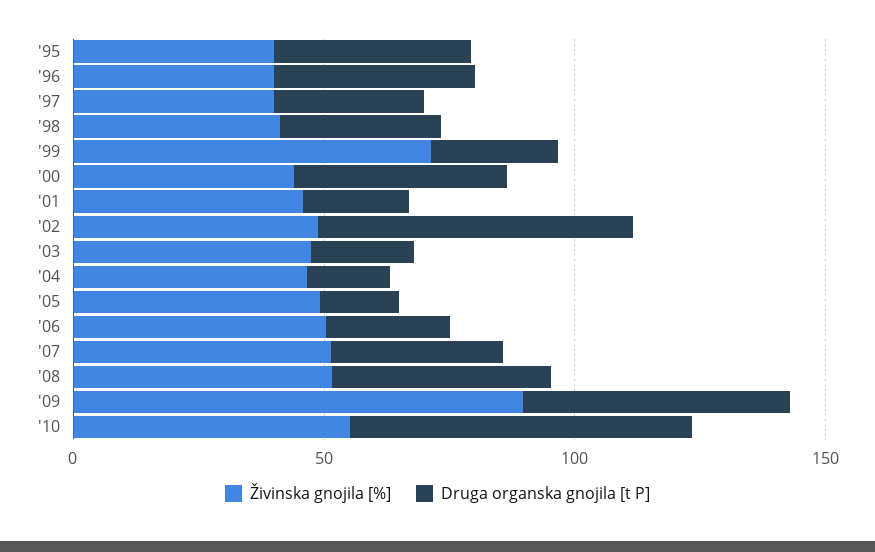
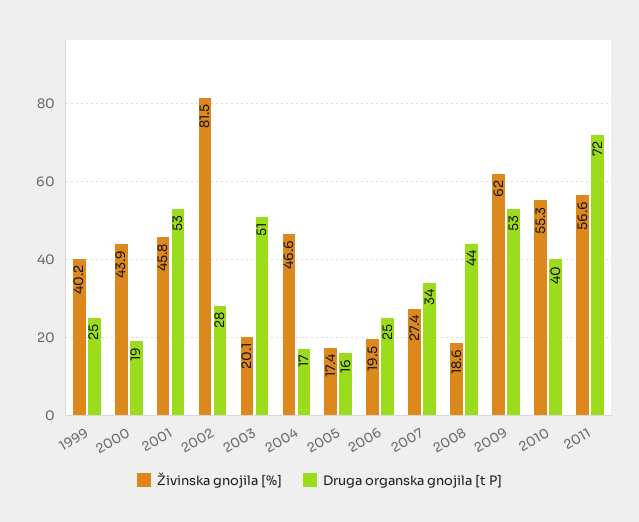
Živinska gnojila [%], '95: 40 -> none
Druga organska gnojila [t P], '95: 40 -> none
Živinska gnojila [%], '96: 40 -> none
Druga organska gnojila [t P], '96: 40 -> none
Živinska gnojila [%], '97: 40 -> none
Druga organska gnojila [t P], '97: 30 -> none
Živinska gnojila [%], '98: 40 -> none
Druga organska gnojila [t P], '98: 30 -> none
Živinska gnojila [%], '99: 70 -> 40.2
Druga organska gnojila [t P], '00: 40 -> 19
Druga organska gnojila [t P], '01: 20 -> 53
Živinska gnojila [%], '02: 50 -> 81.5
Druga organska gnojila [t P], '02: 60 -> 28
Živinska gnojila [%], '03: 50 -> 20.1
Druga organska gnojila [t P], '03: 20 -> 51
Živinska gnojila [%], '05: 50 -> 17.4
Živinska gnojila [%], '06: 50 -> 19.5
Živinska gnojila [%], '07: 50 -> 27.4
Živinska gnojila [%], '08: 50 -> 18.6
Živinska gnojila [%], '09: 90 -> 62
Druga organska gnojila [t P], '10: 70 -> 40
Živinska gnojila [%], 2011: none -> 56.6
Druga organska gnojila [t P], 2011: none -> 72

